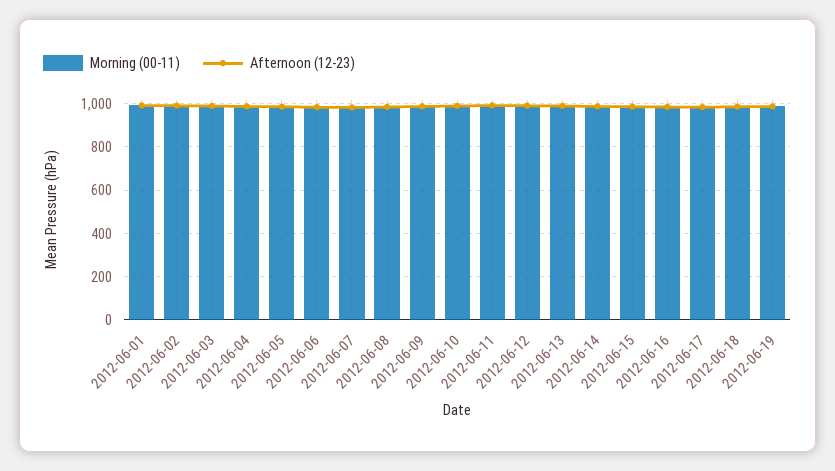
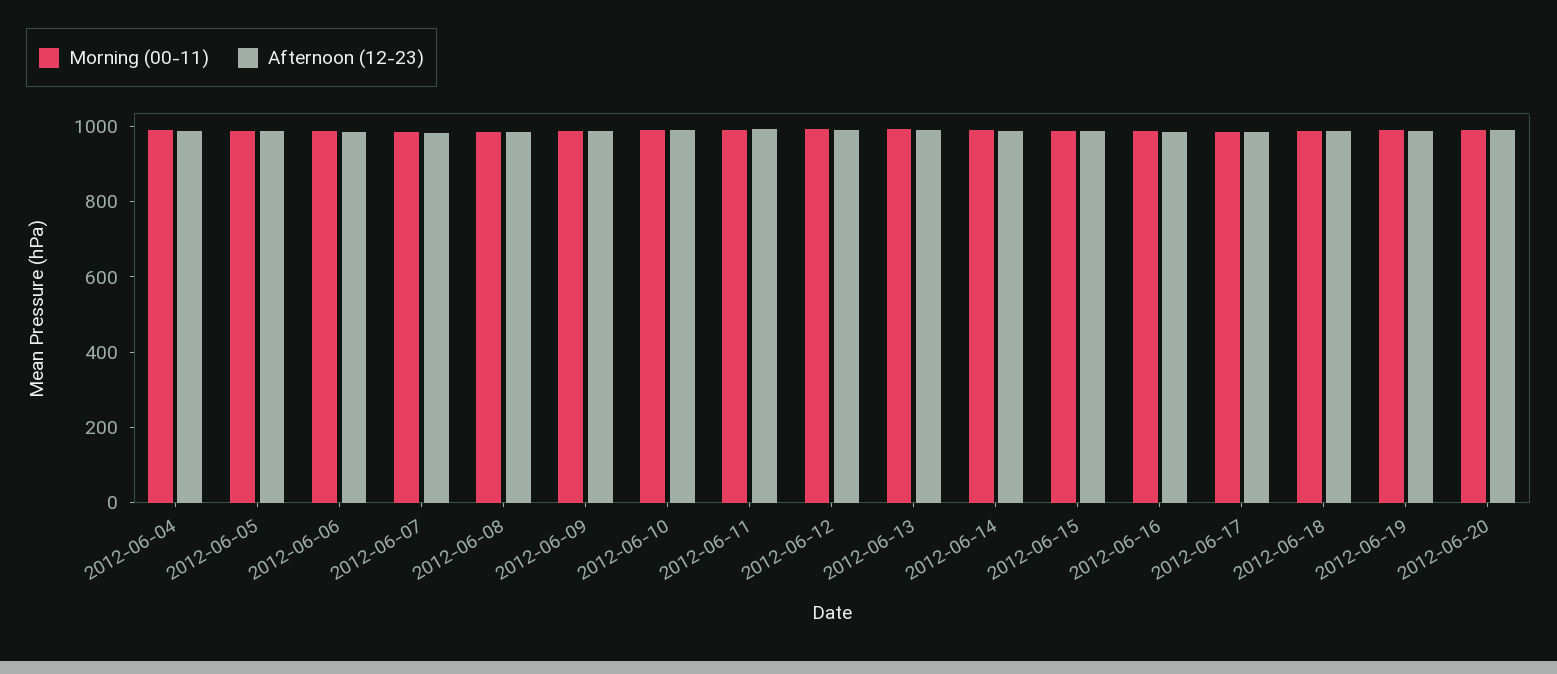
Morning (00-11), 2012-06-01: 1000 -> none
Afternoon (12-23), 2012-06-01: 1000 -> none
Morning (00-11), 2012-06-02: 1000 -> none
Afternoon (12-23), 2012-06-02: 1000 -> none
Morning (00-11), 2012-06-03: 1000 -> none
Afternoon (12-23), 2012-06-03: 1000 -> none
Morning (00-11), 2012-06-20: none -> 1000
Afternoon (12-23), 2012-06-20: none -> 1000

